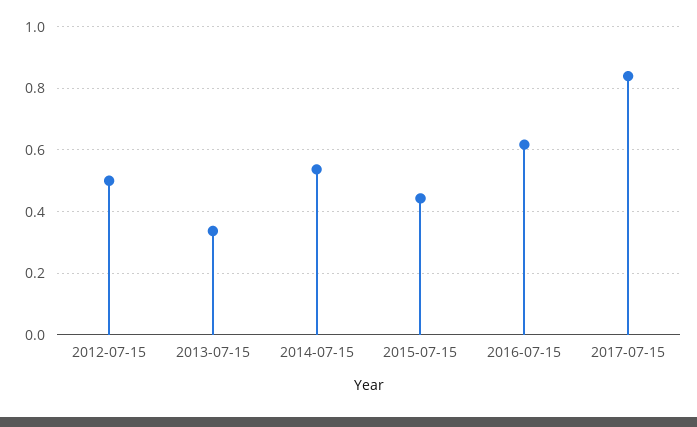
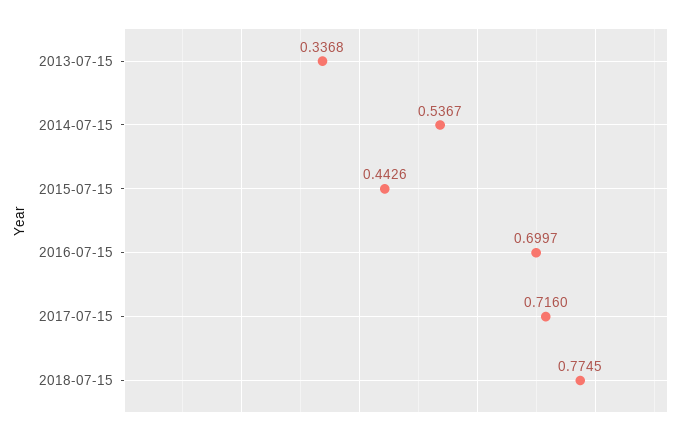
2012-07-15: 0.5 -> none
2016-07-15: 0.62 -> 0.6997
2017-07-15: 0.84 -> 0.716
2018-07-15: none -> 0.7745

